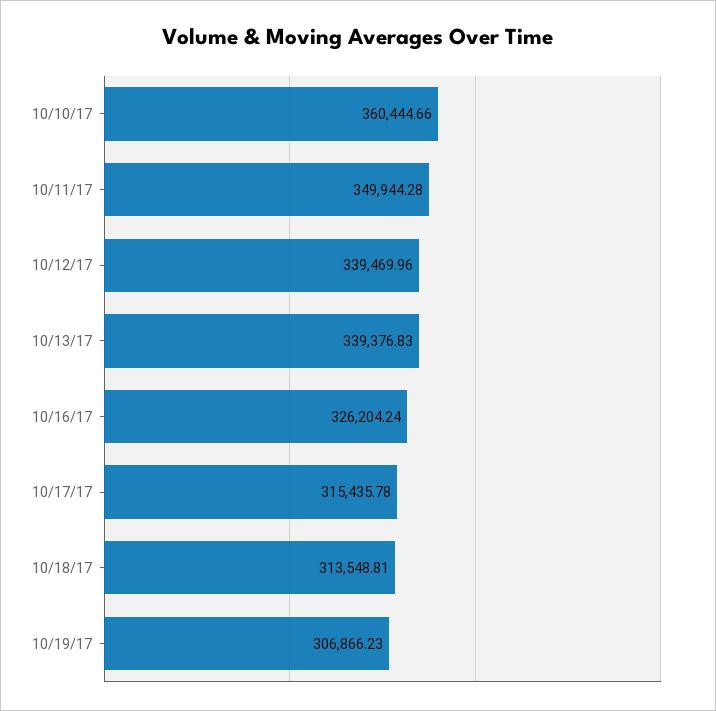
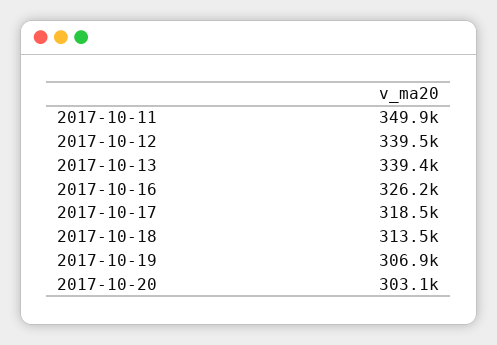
10/10/17: 360444.66 -> none
10/17/17: 315435.78 -> 318500
2017-10-20: none -> 303100

